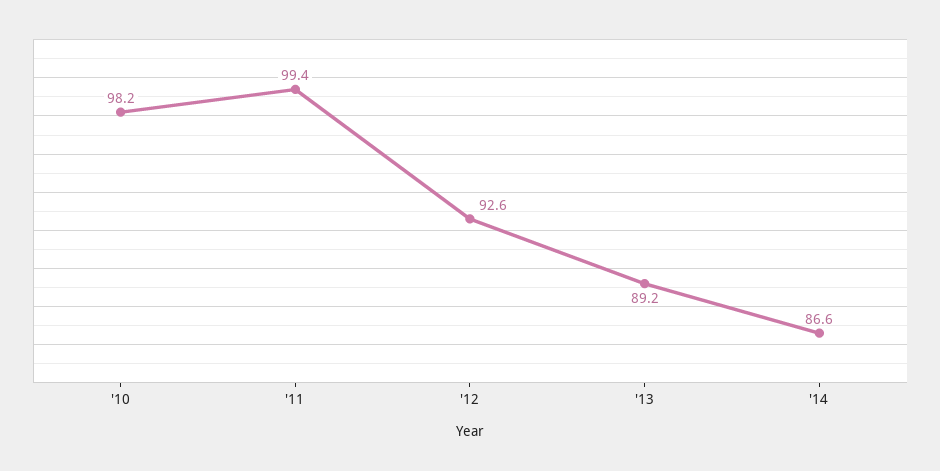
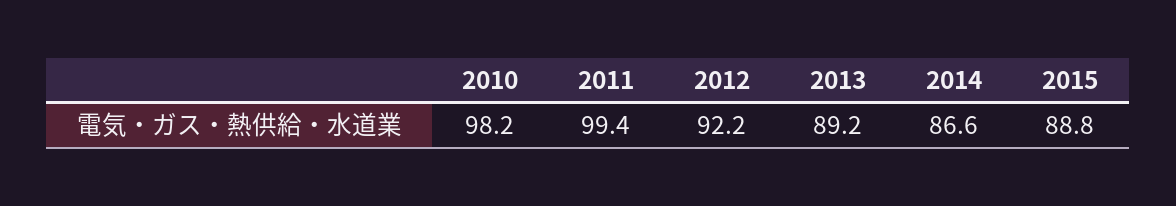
'12: 92.6 -> 92.2
2015: none -> 88.8

